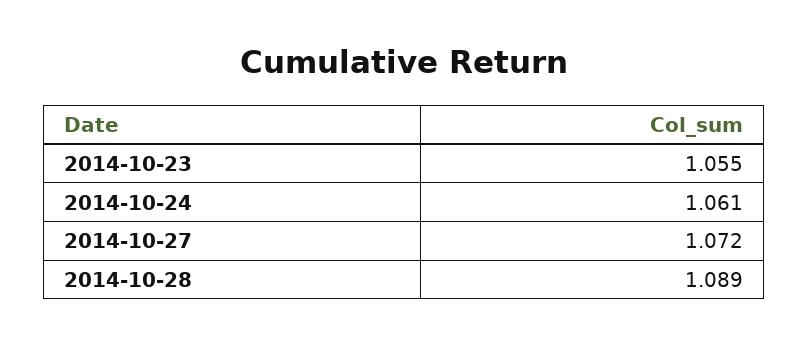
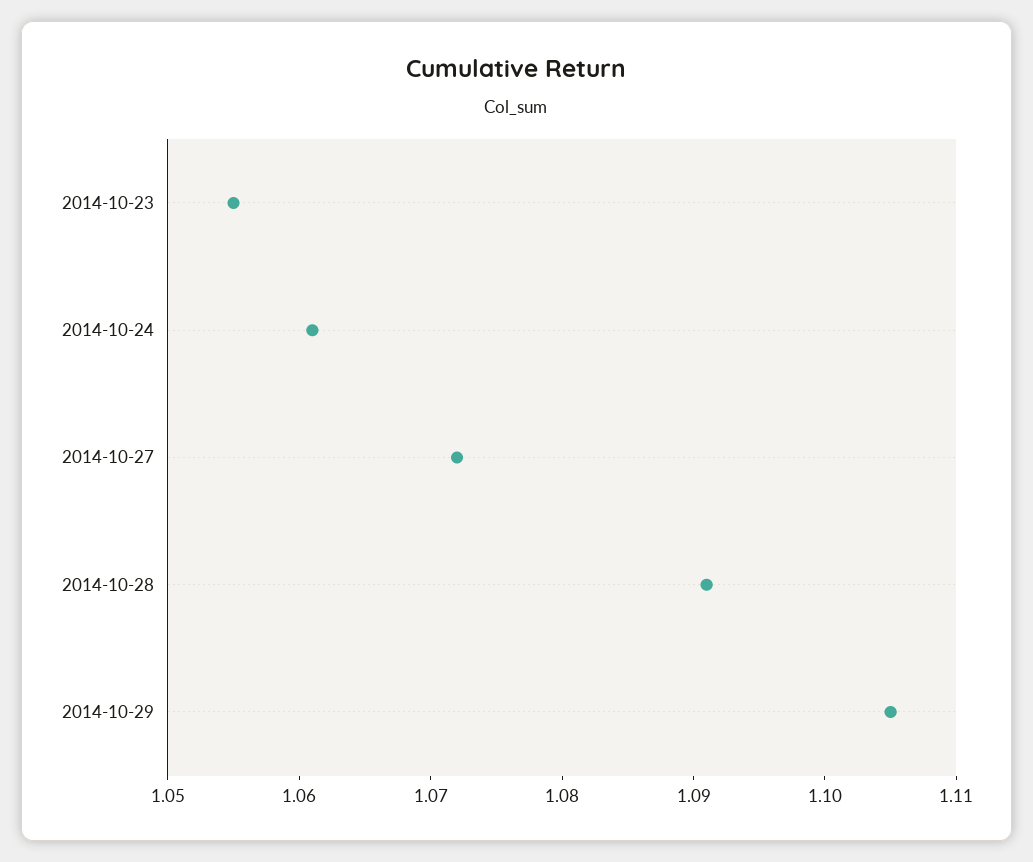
2014-10-28: 1.089 -> 1.091
2014-10-29: none -> 1.105

